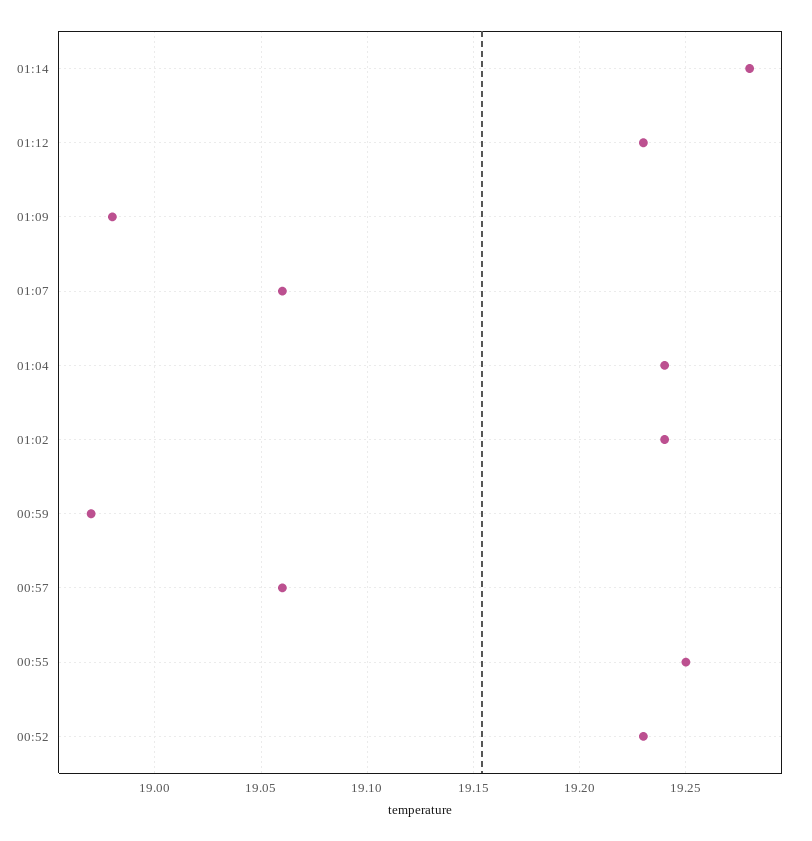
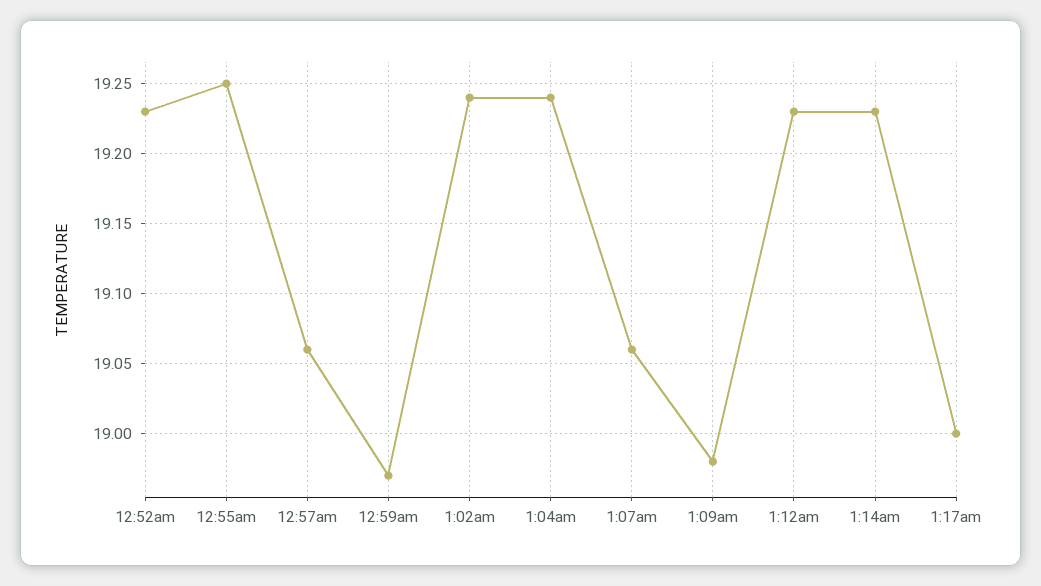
01:14: 19.28 -> 19.23
1:17am: none -> 19

